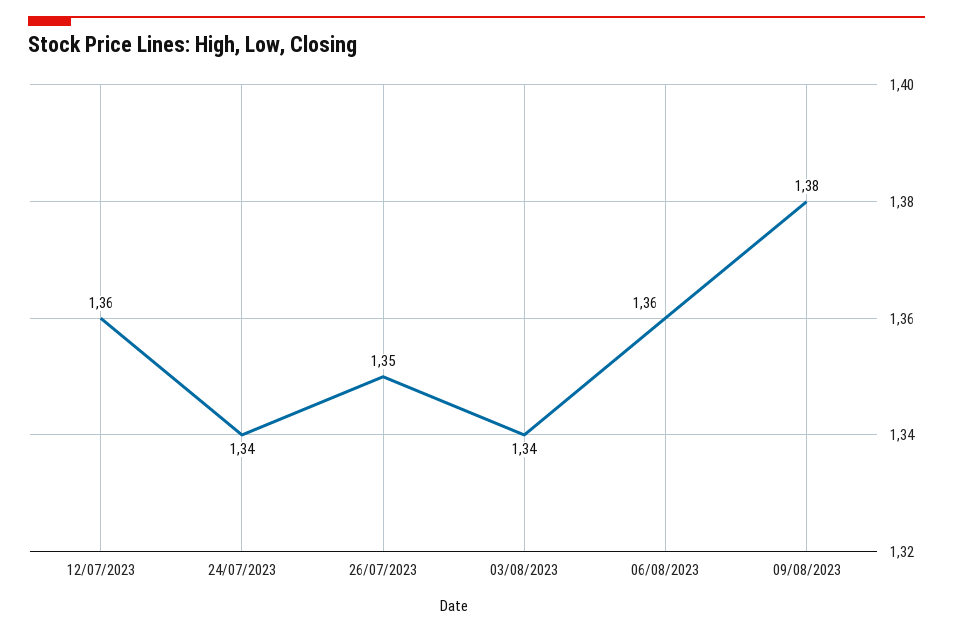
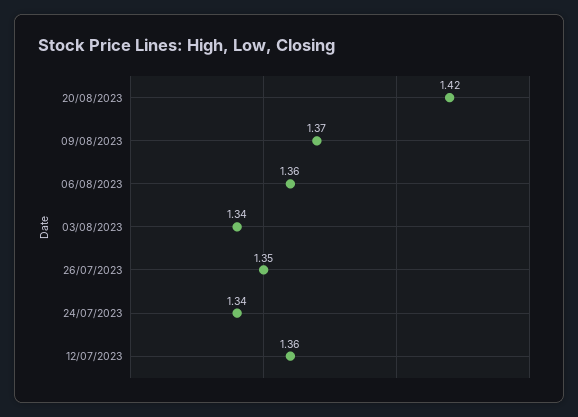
09/08/2023: 1.38 -> 1.37
20/08/2023: none -> 1.42

